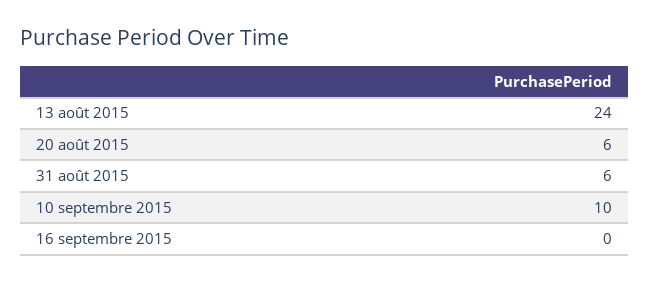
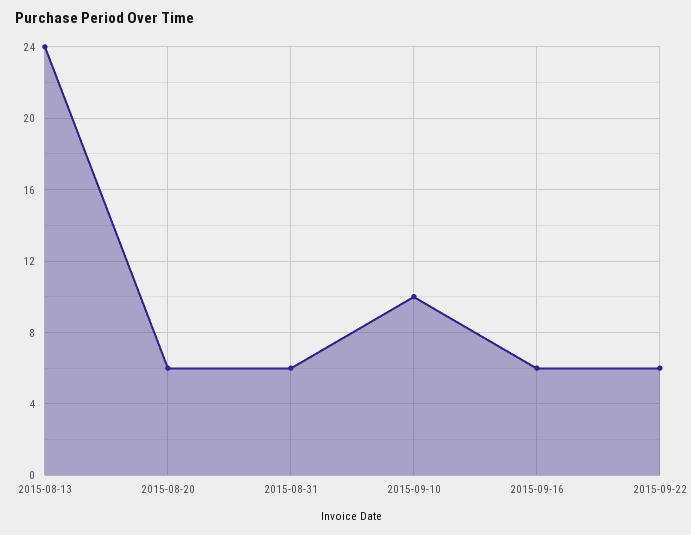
16 septembre 2015: 0 -> 6
2015-09-22: none -> 6

